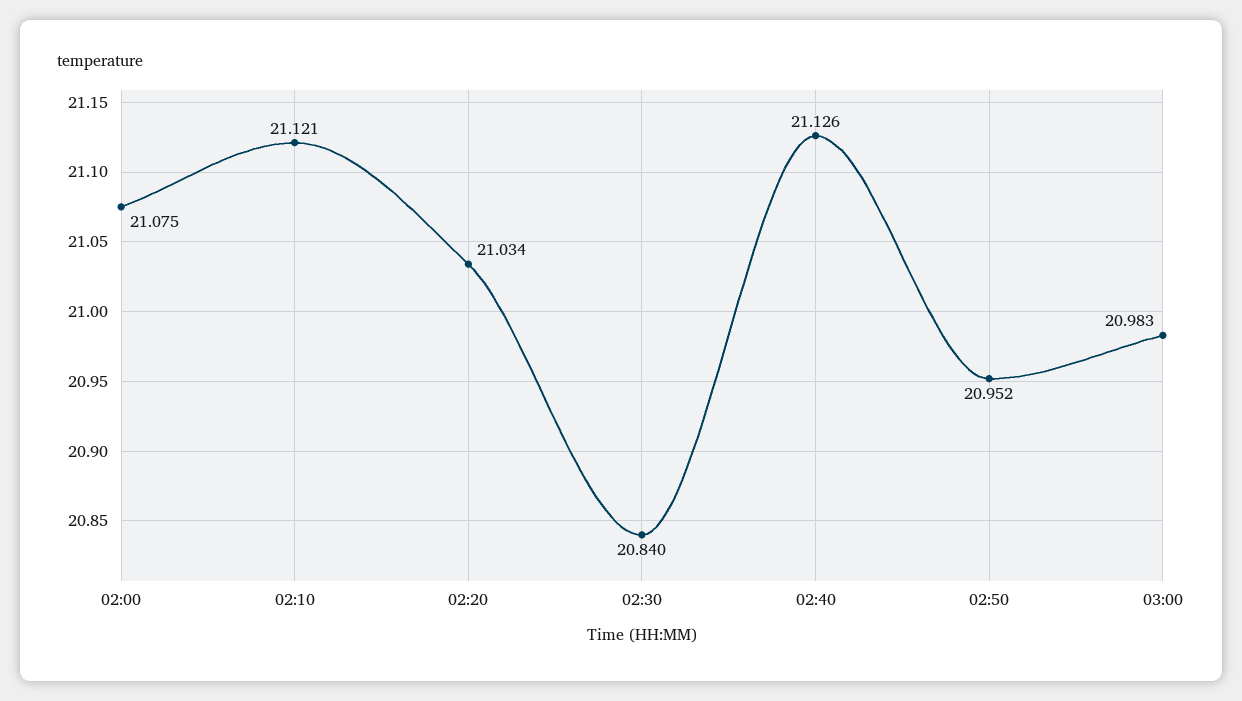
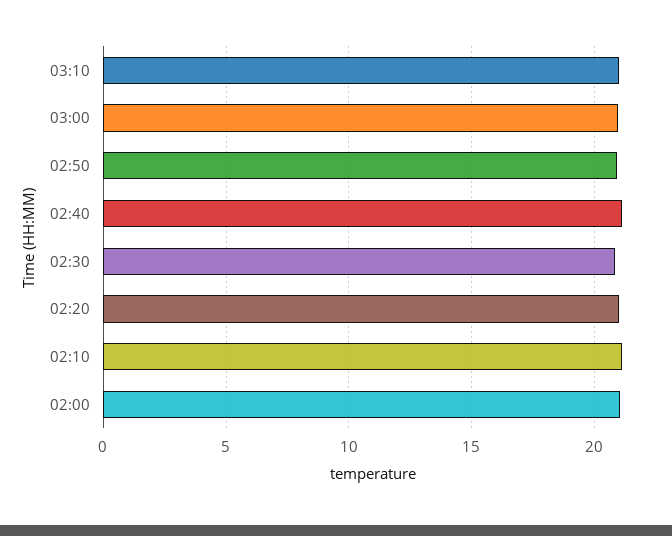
03:10: none -> 21

